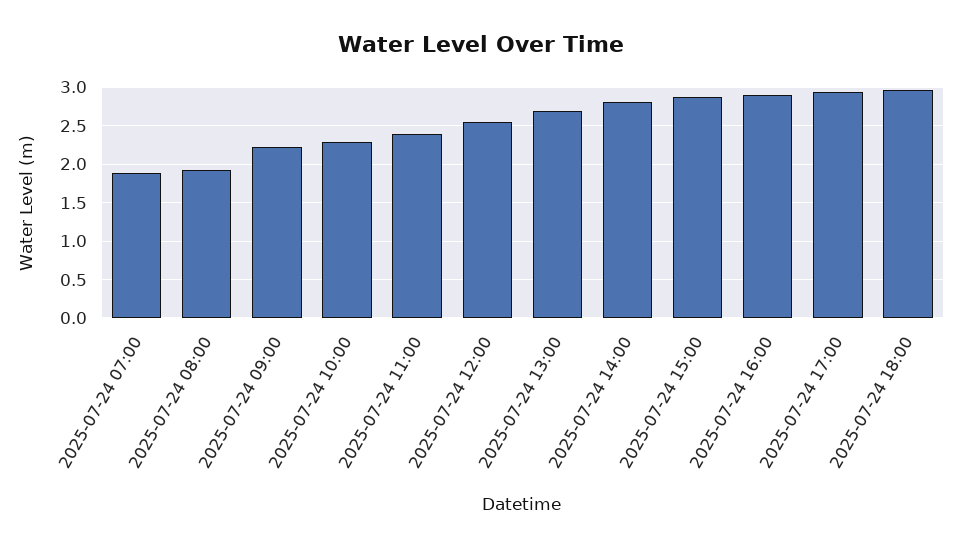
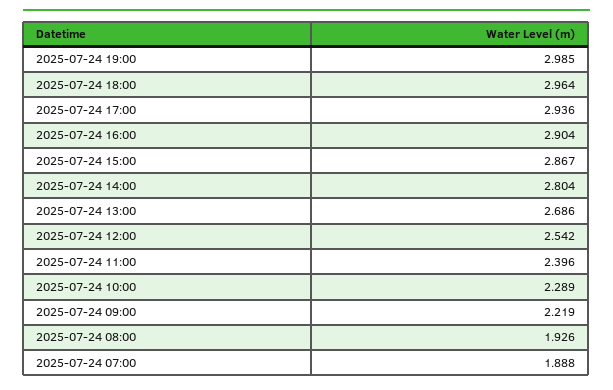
2025-07-24 19:00: none -> 2.985

